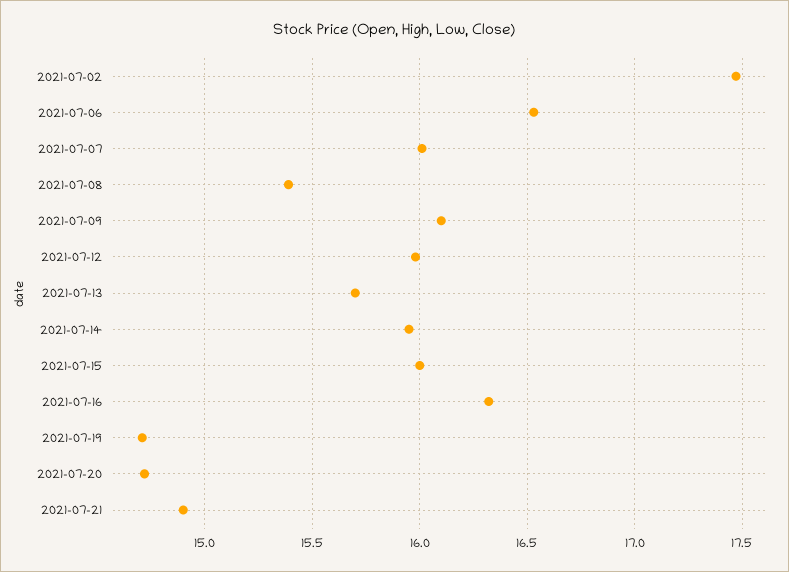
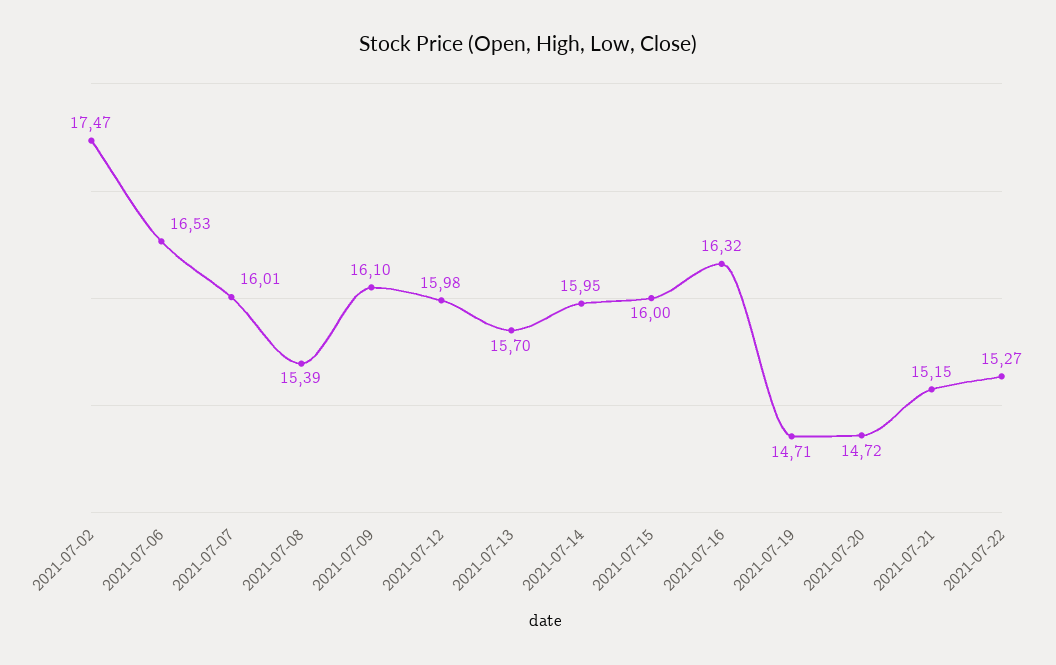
2021-07-21: 14.9 -> 15.15
2021-07-22: none -> 15.27

